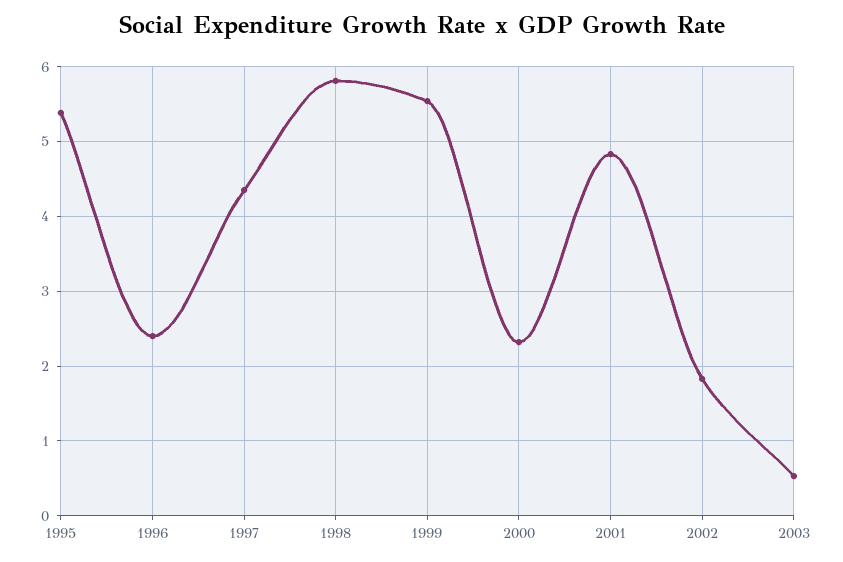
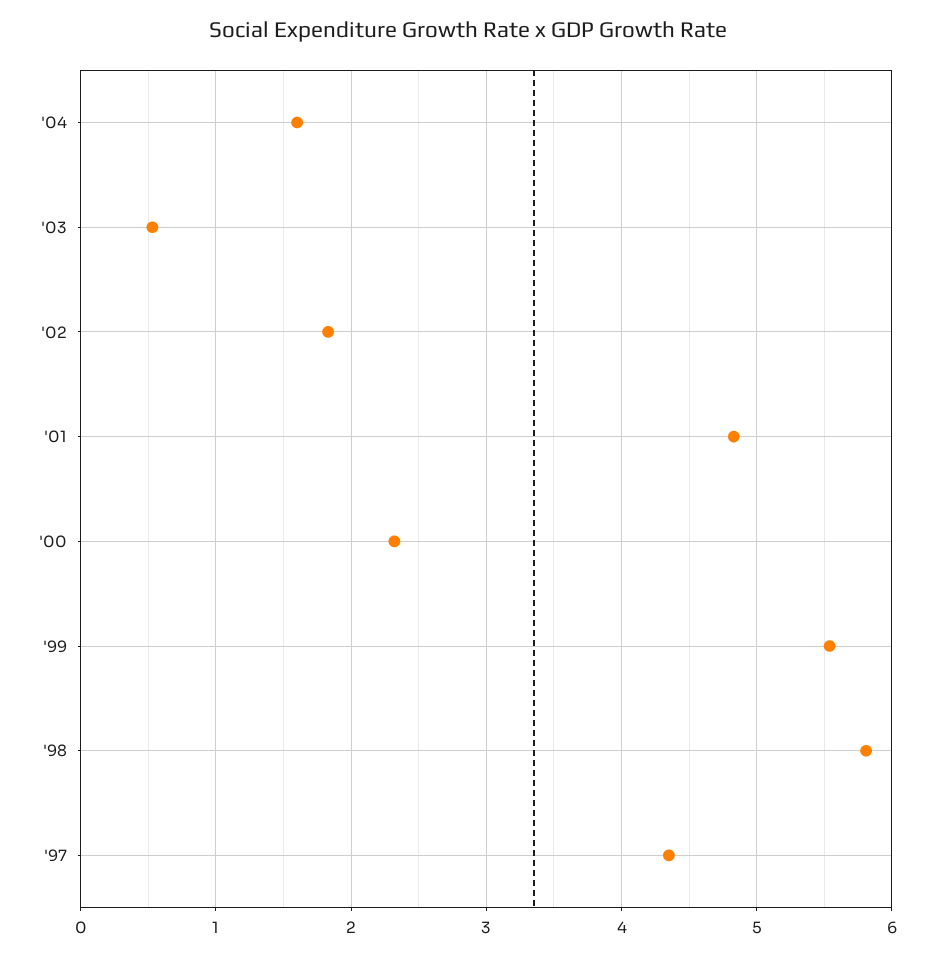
1995: 5.4 -> none
1996: 2.4 -> none
'04: none -> 1.6

